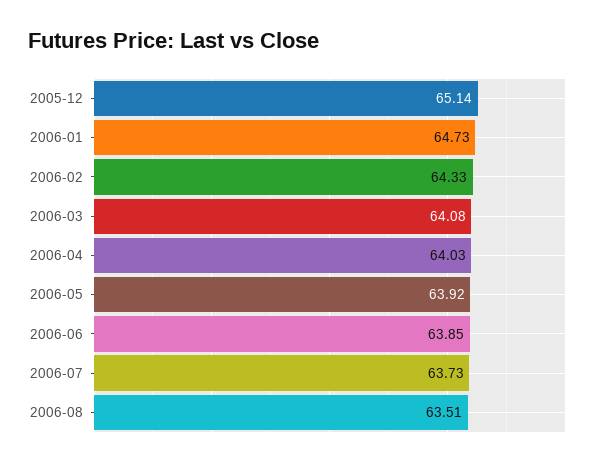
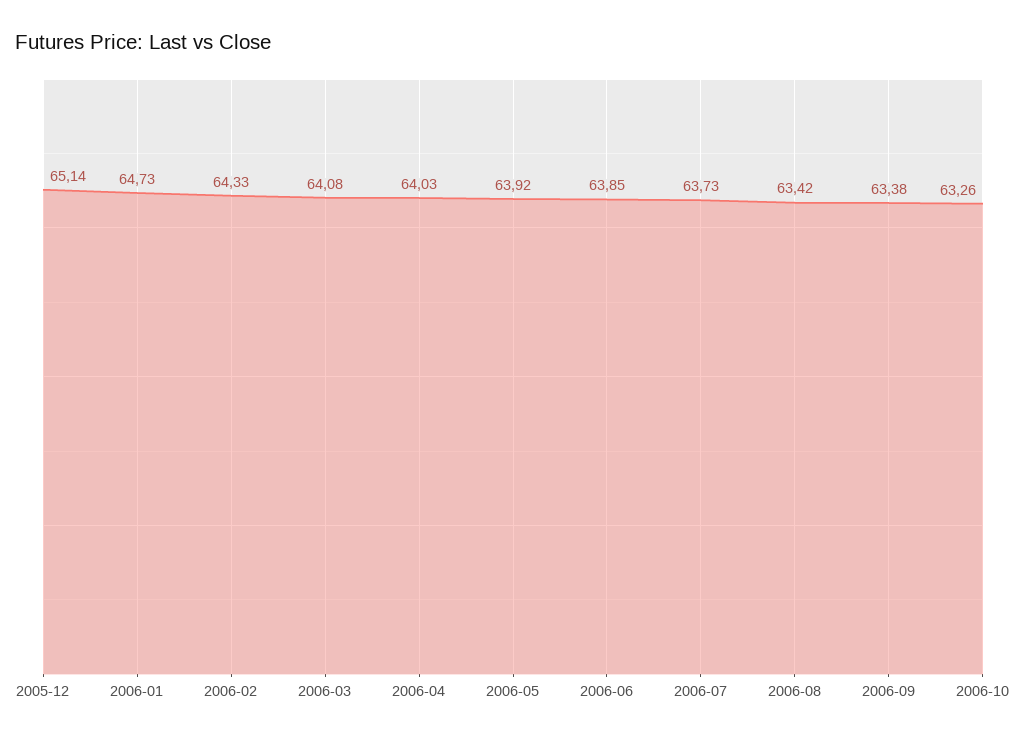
2006-08: 63.51 -> 63.42
2006-09: none -> 63.38
2006-10: none -> 63.26

